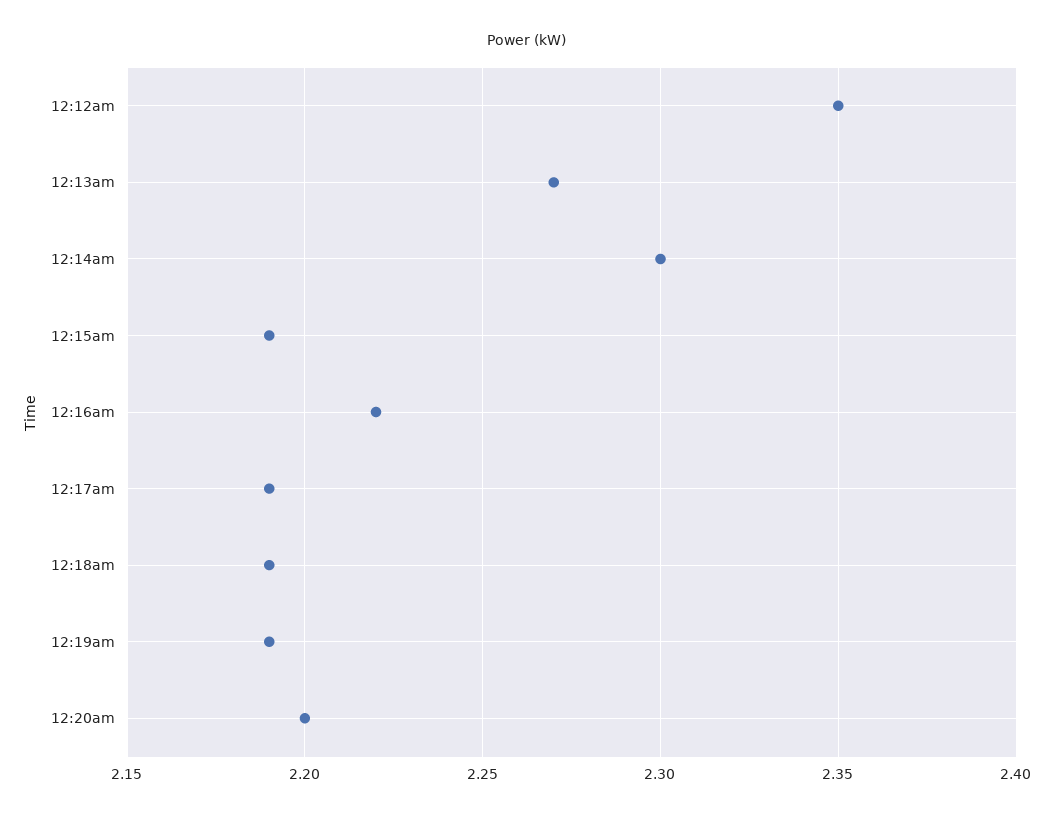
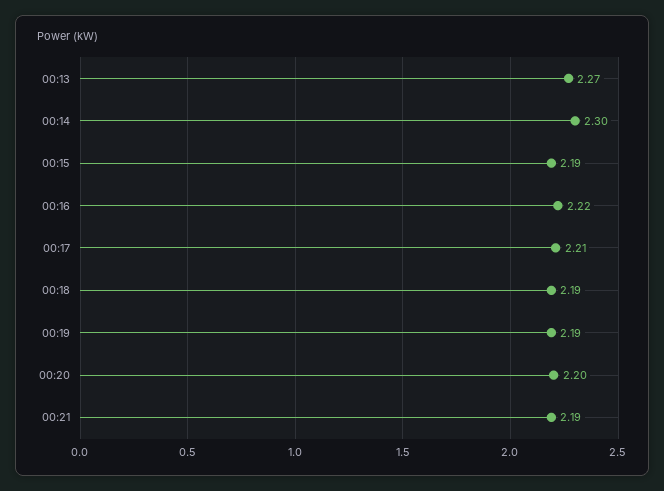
12:12am: 2.35 -> none
12:17am: 2.19 -> 2.21
00:21: none -> 2.19

